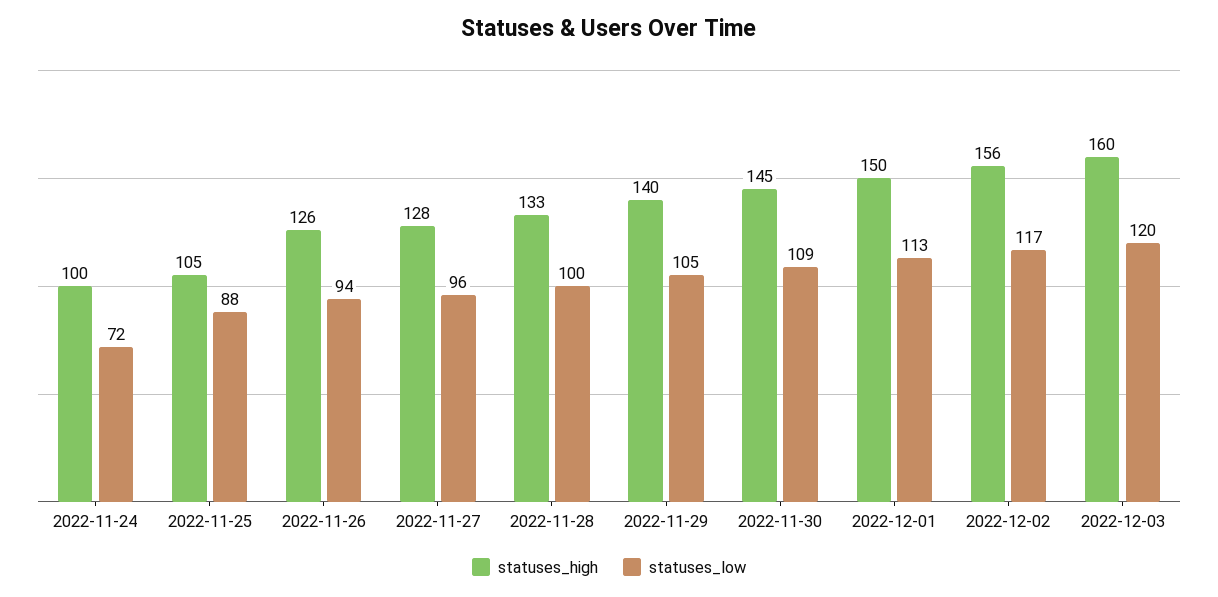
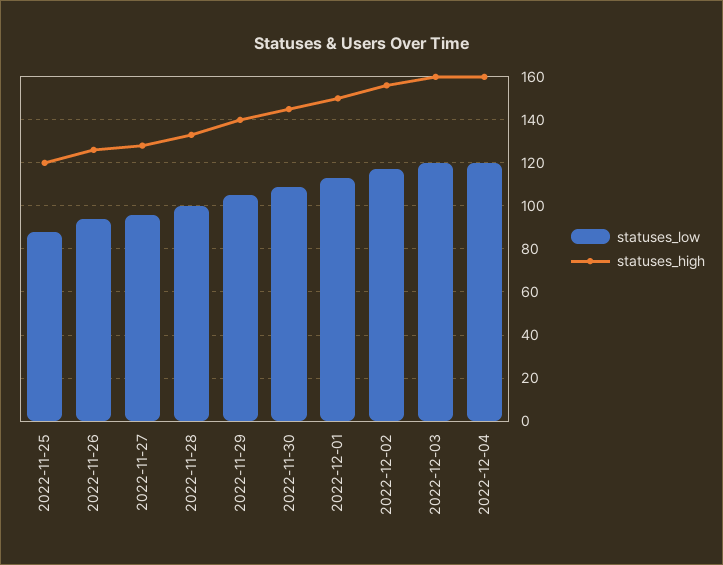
statuses_high, 2022-11-24: 100 -> none
statuses_low, 2022-11-24: 72 -> none
statuses_high, 2022-11-25: 105 -> 120
statuses_low, 2022-12-04: none -> 120
statuses_high, 2022-12-04: none -> 160

